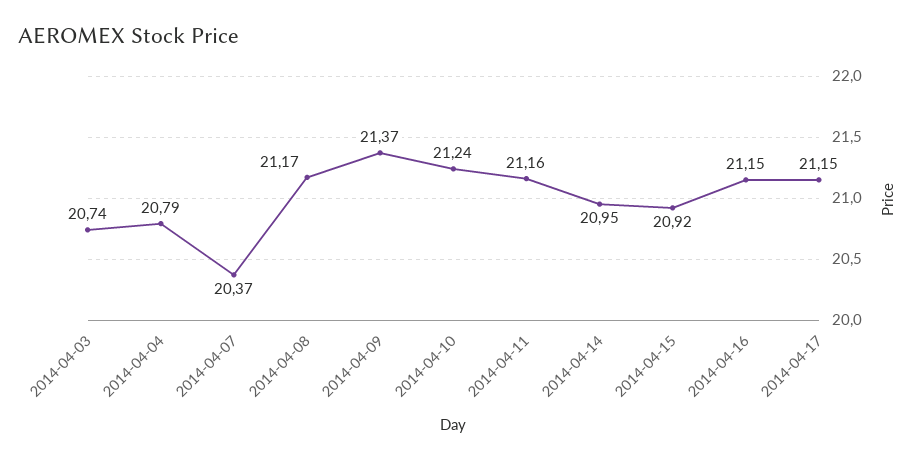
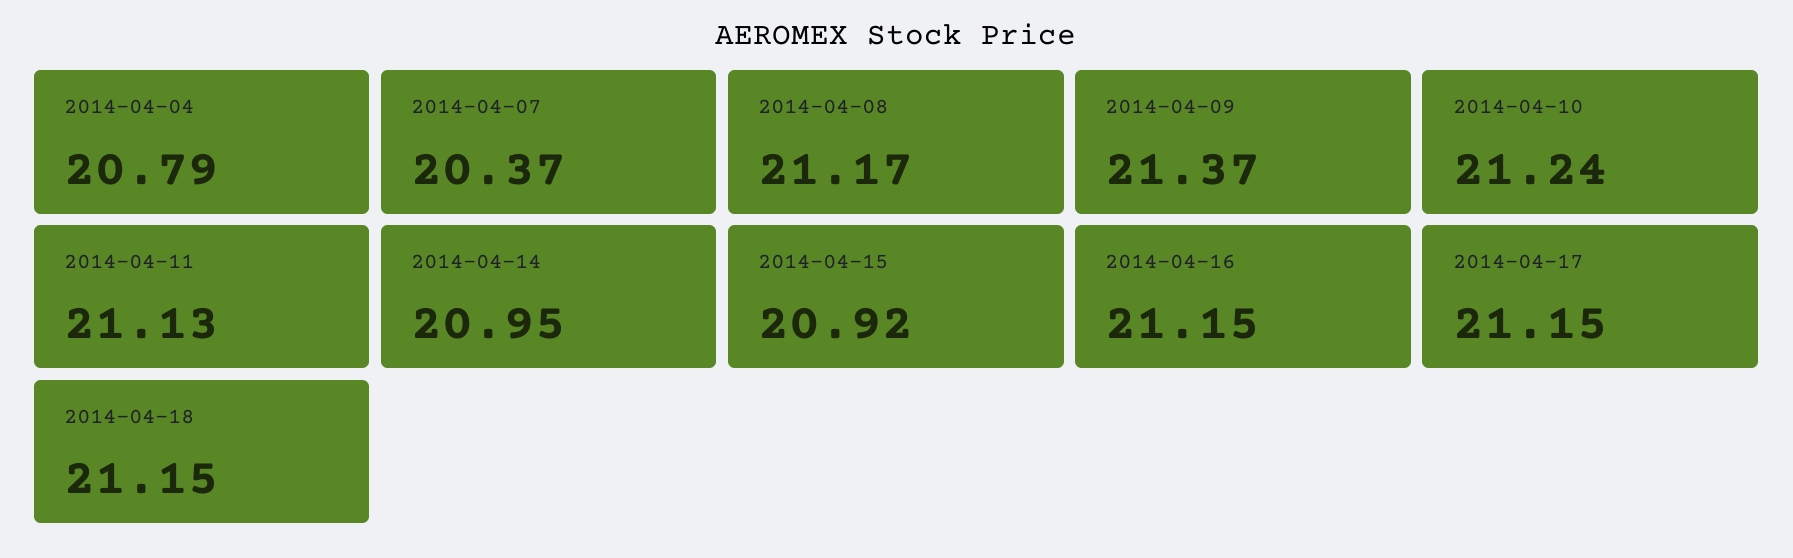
2014-04-03: 20.74 -> none
2014-04-11: 21.16 -> 21.13
2014-04-18: none -> 21.15

